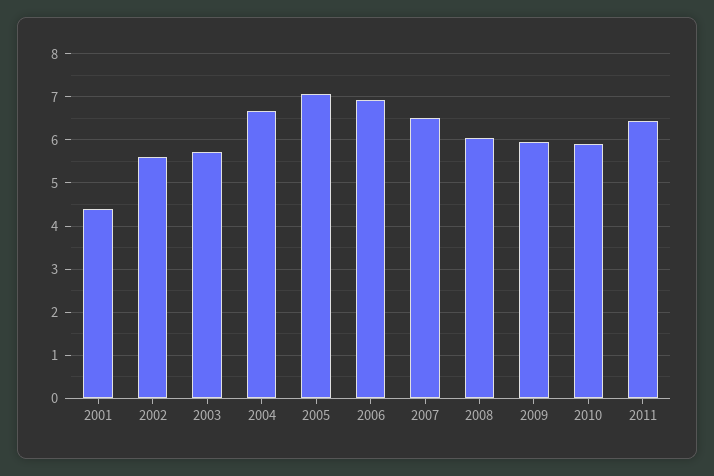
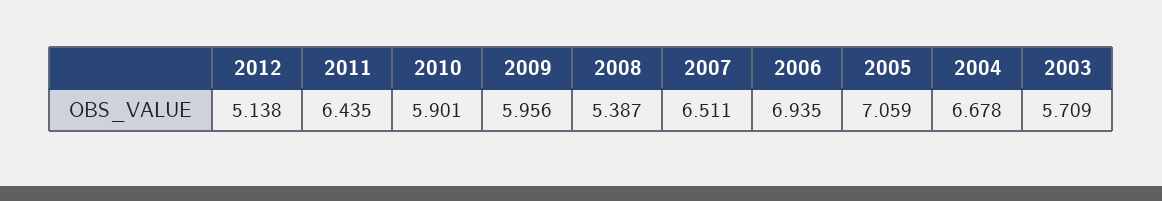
2001: 4.4 -> none
2002: 5.6 -> none
2008: 6 -> 5.387
2012: none -> 5.138

